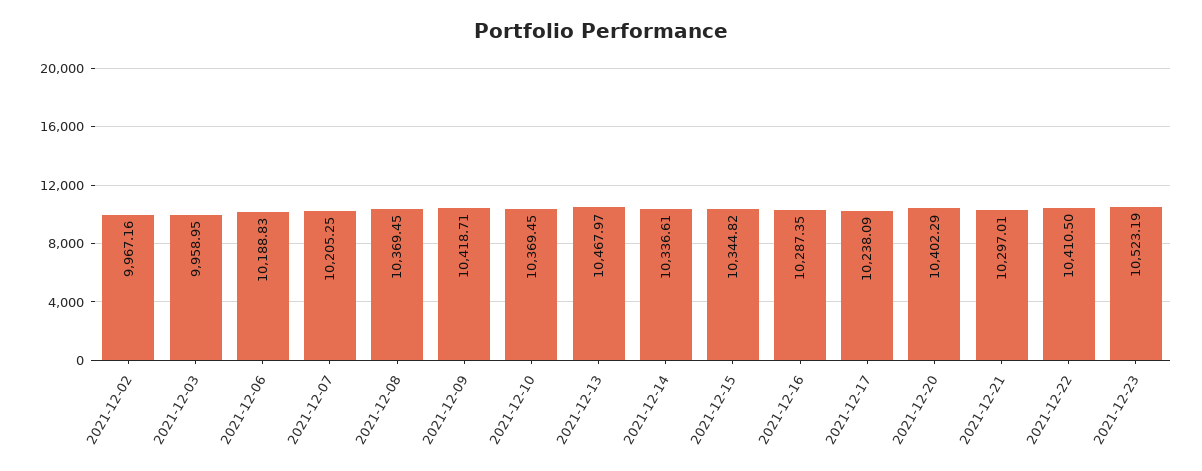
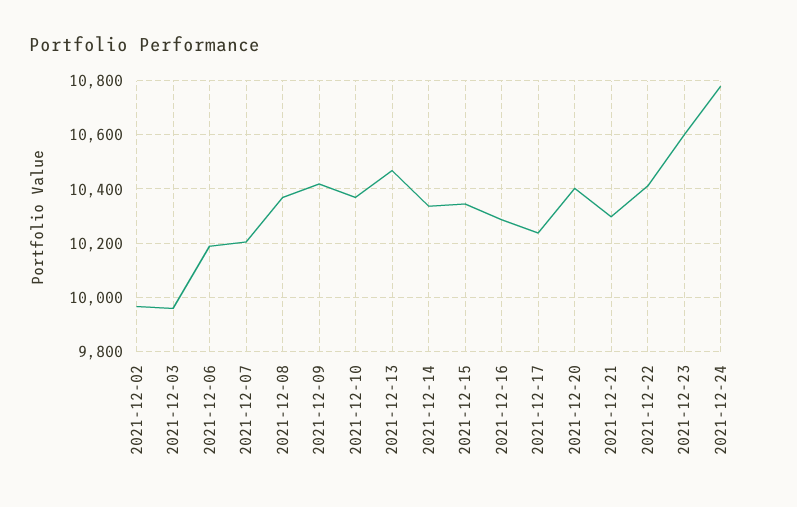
2021-12-23: 10523.19 -> 10600
2021-12-24: none -> 10775

